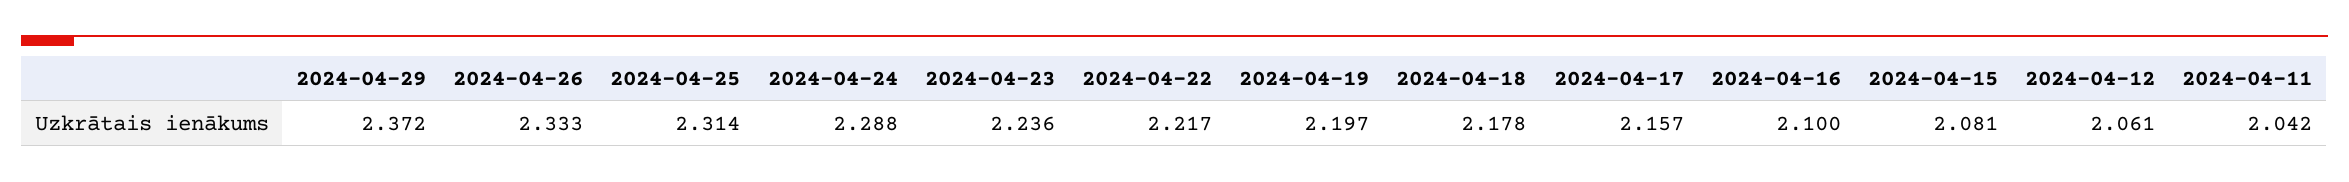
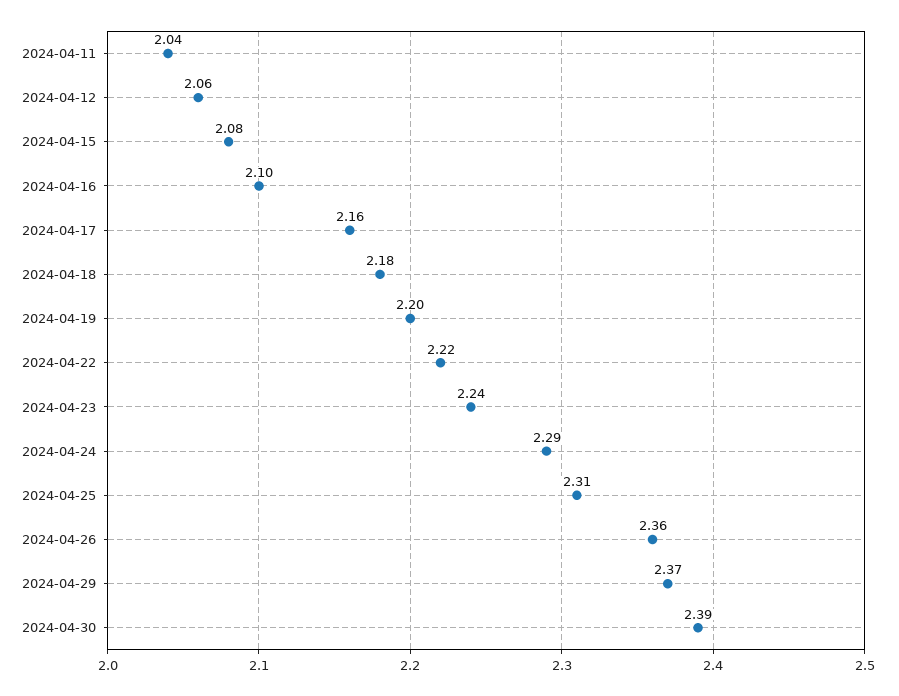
2024-04-26: 2.333 -> 2.36
2024-04-30: none -> 2.39

